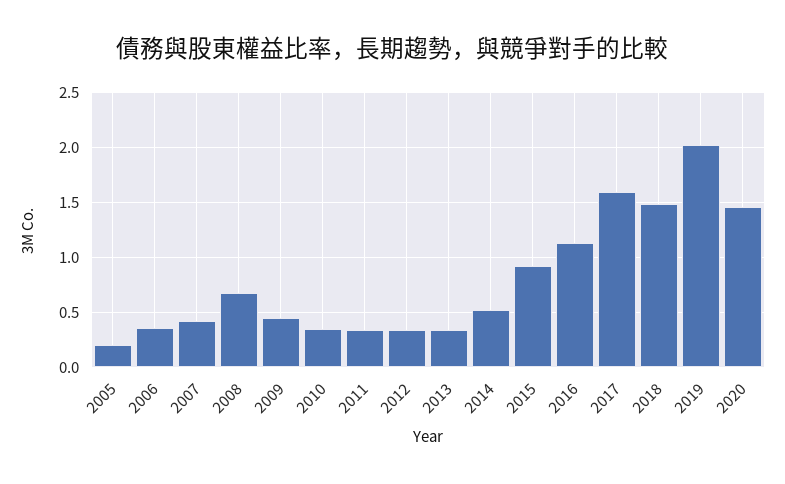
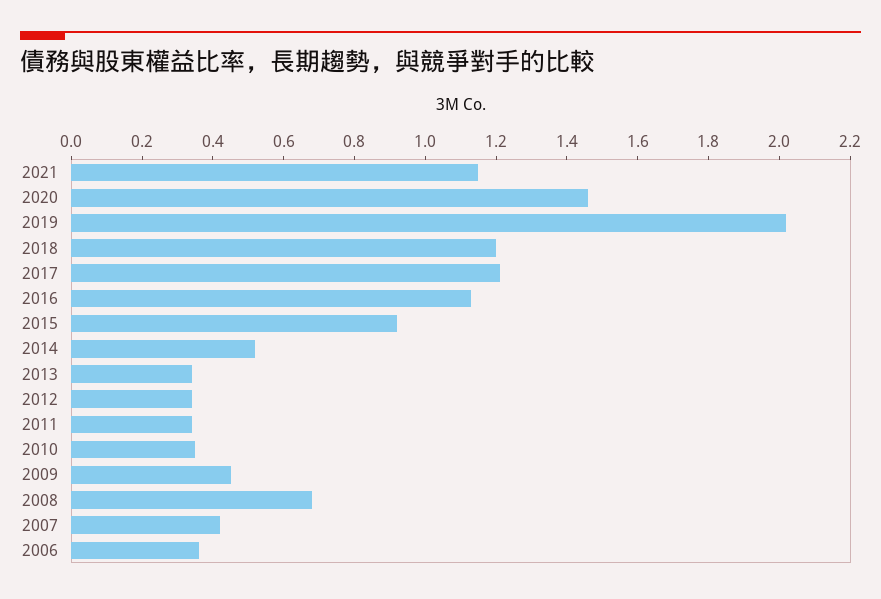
2005: 0.2 -> none
2017: 1.6 -> 1.2
2018: 1.5 -> 1.2
2021: none -> 1.15

